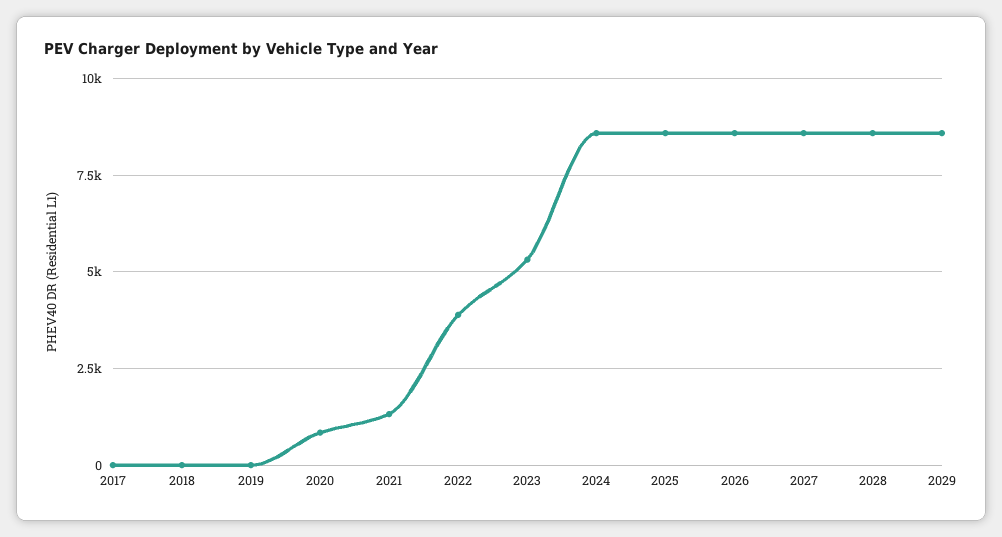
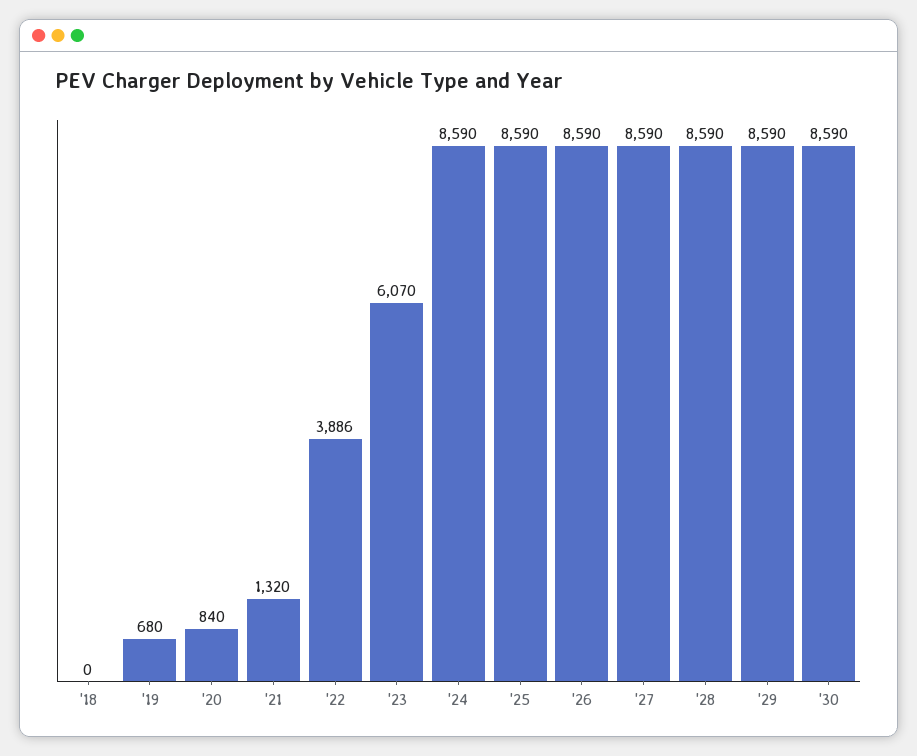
2017: 0 -> none
2019: 0 -> 680
2023: 5250 -> 6070
'30: none -> 8590

